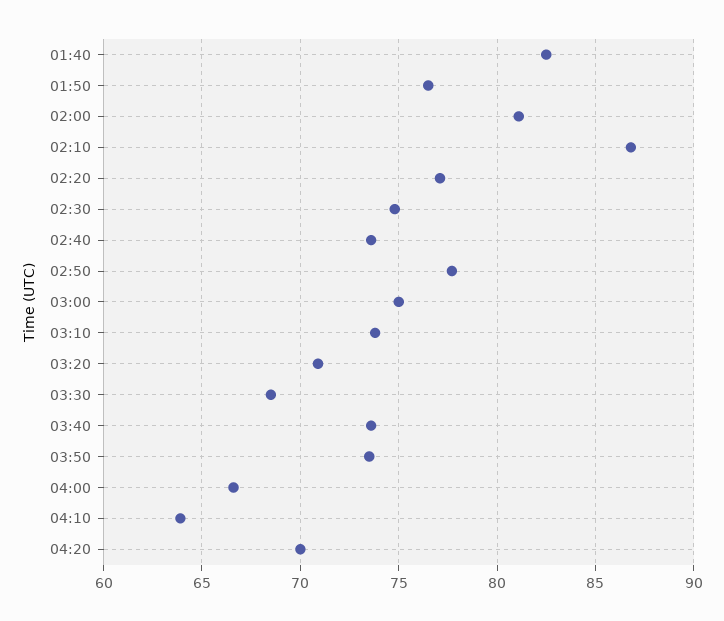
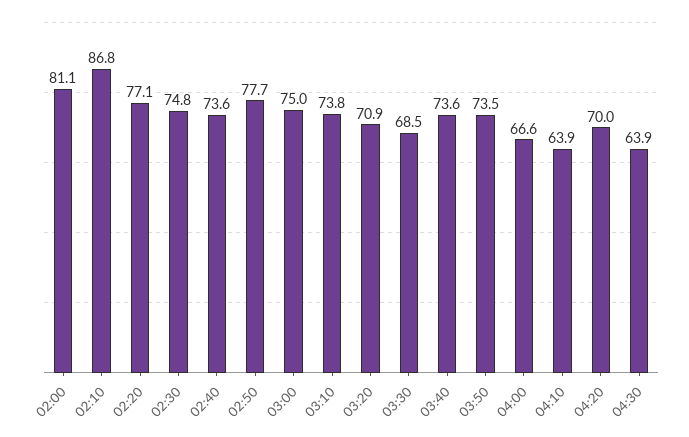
01:40: 82.5 -> none
01:50: 76.5 -> none
04:30: none -> 63.9

